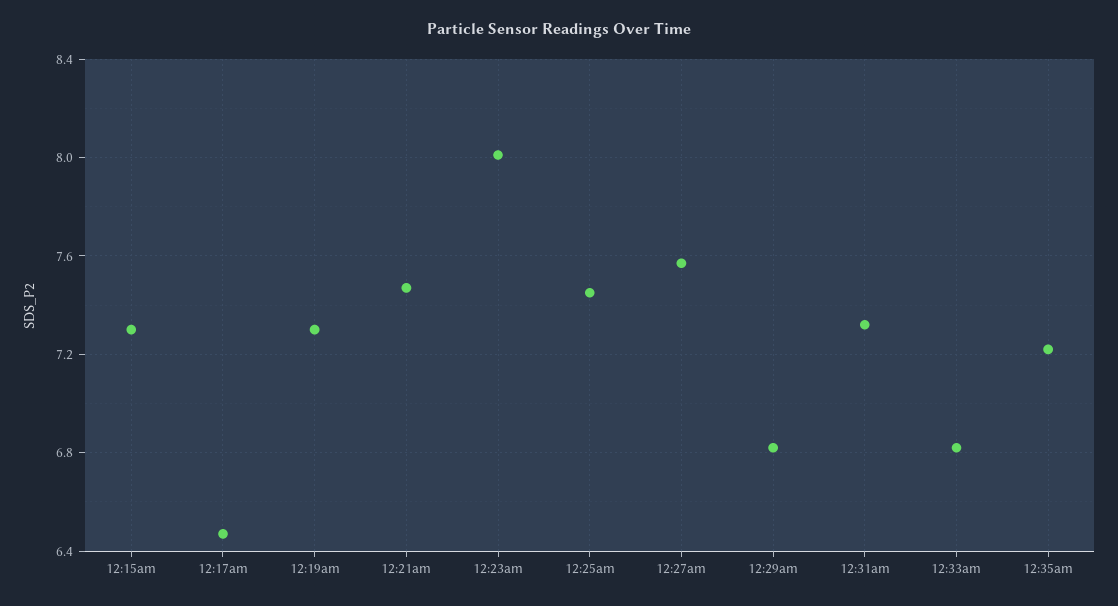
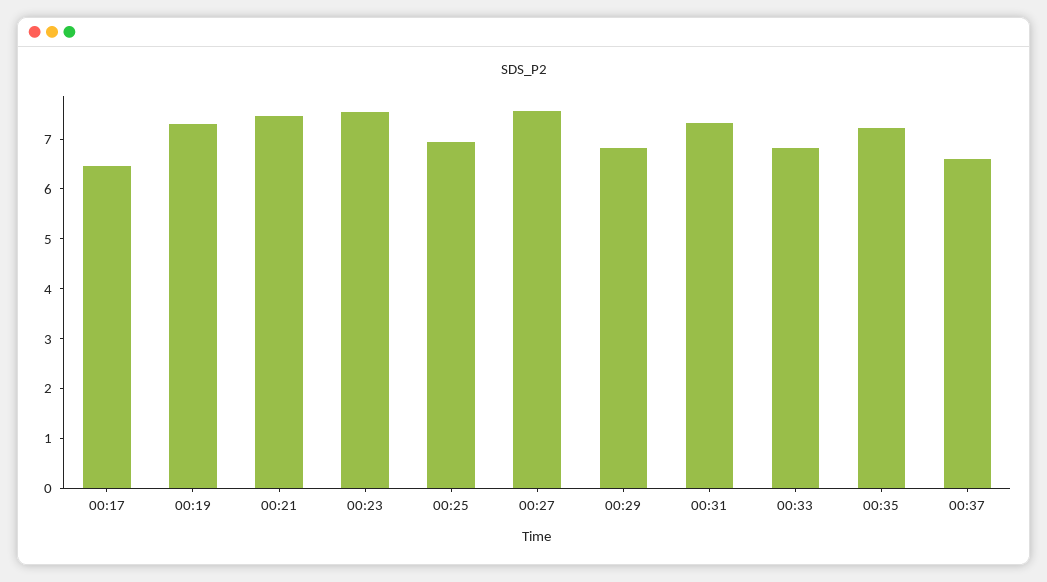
12:15am: 7.3 -> none
12:23am: 8 -> 7.6
12:25am: 7.45 -> 7
00:37: none -> 6.6

